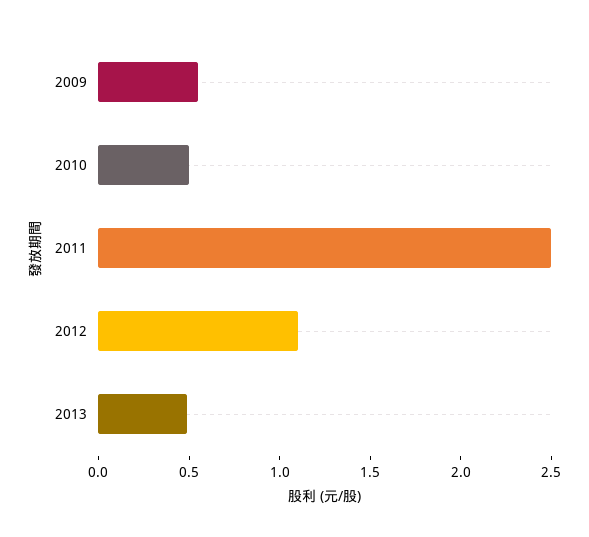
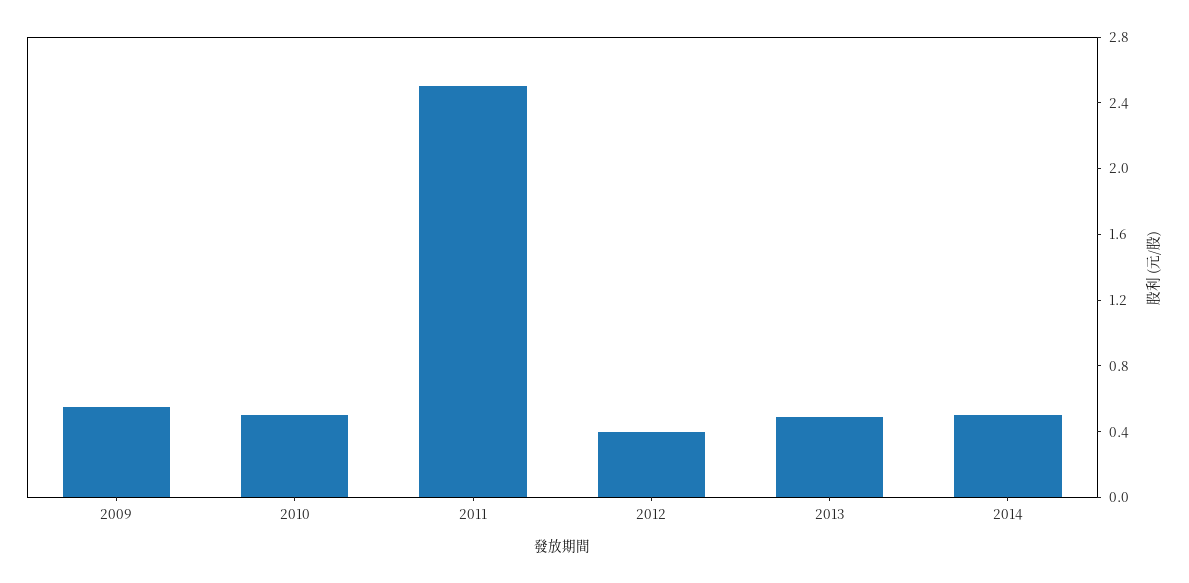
2012: 1.1 -> 0.4
2014: none -> 0.5

